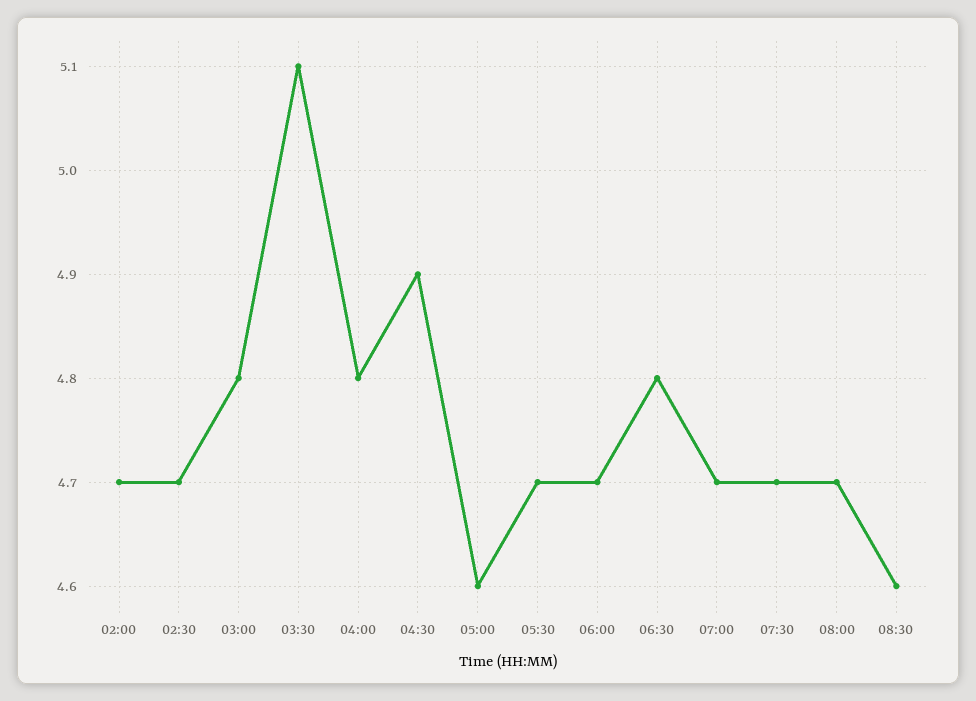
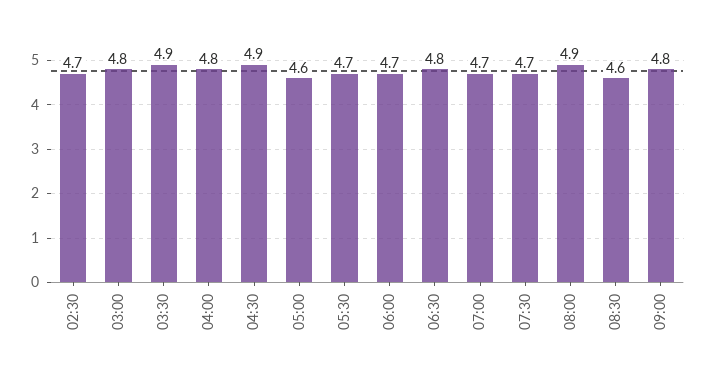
02:00: 4.7 -> none
03:30: 5.1 -> 4.9
08:00: 4.7 -> 4.9
09:00: none -> 4.8

